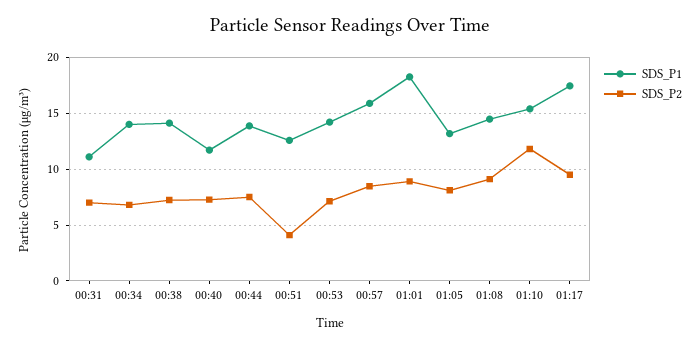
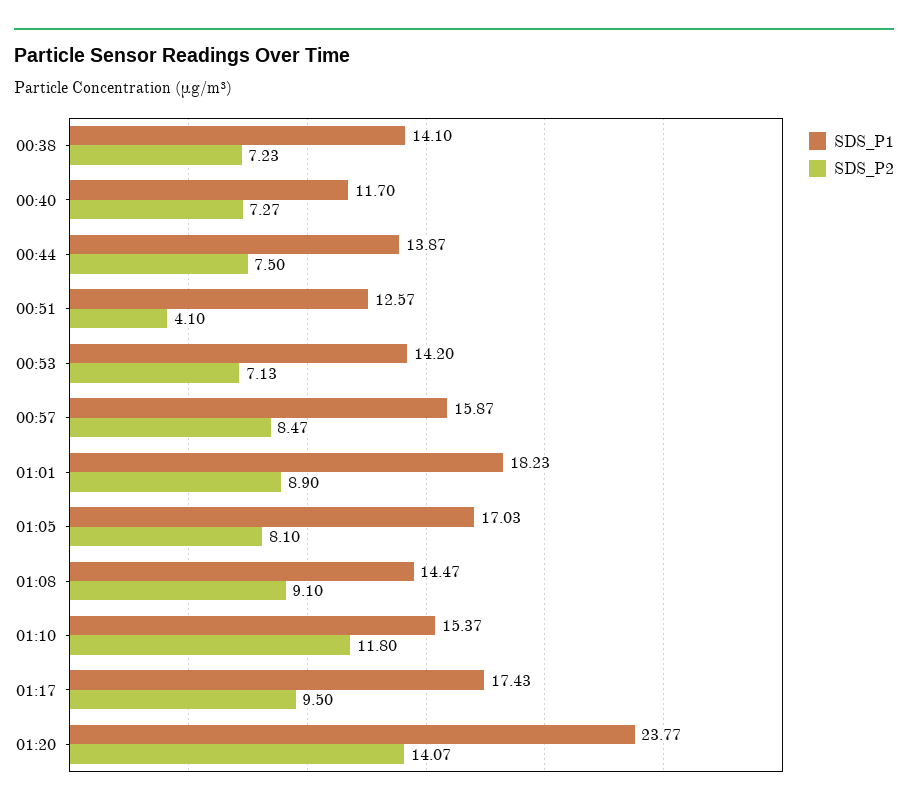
SDS_P1, 00:31: 11 -> none
SDS_P2, 00:31: 7 -> none
SDS_P1, 00:34: 14 -> none
SDS_P2, 00:34: 7 -> none
SDS_P1, 01:05: 13 -> 17.03
SDS_P1, 01:20: none -> 23.77
SDS_P2, 01:20: none -> 14.07

